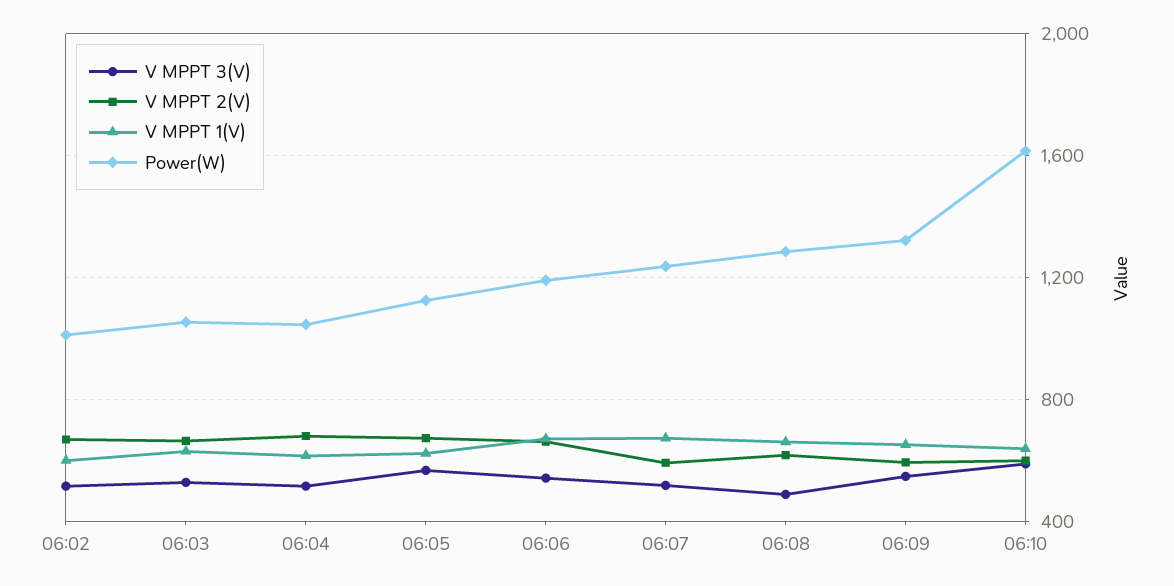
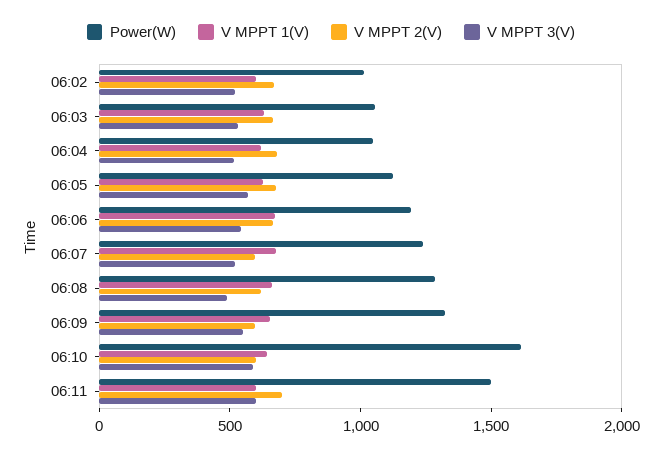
Power(W), 06:11: none -> 1500
V MPPT 1(V), 06:11: none -> 600
V MPPT 2(V), 06:11: none -> 700
V MPPT 3(V), 06:11: none -> 600

